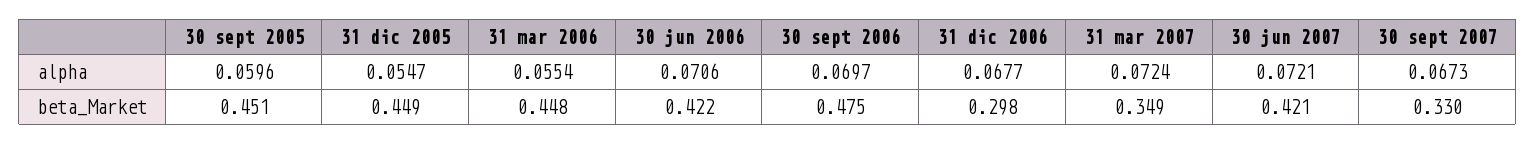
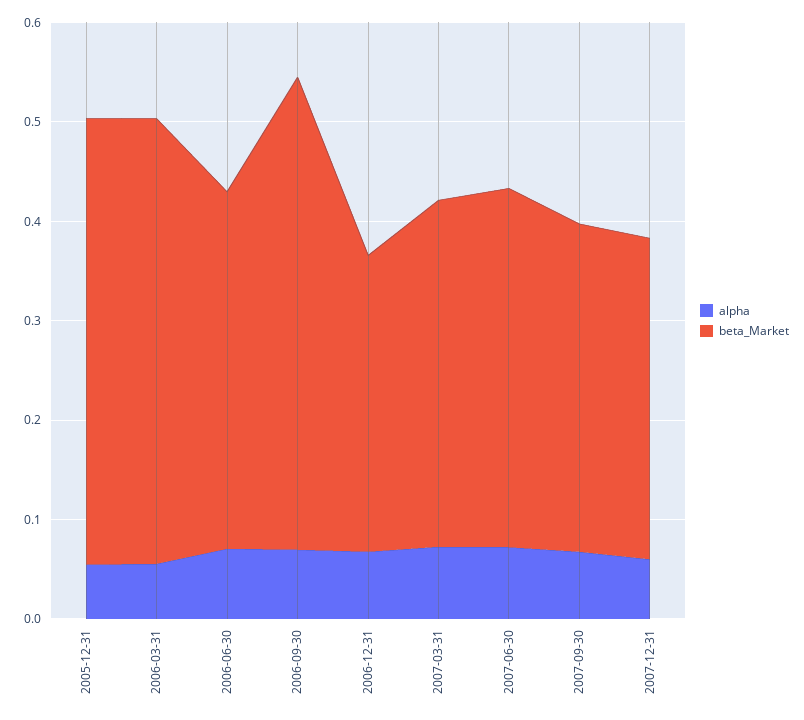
alpha, 30 sept 2005: 0.0596 -> none
beta_Market, 30 sept 2005: 0.451 -> none
beta_Market, 30 jun 2006: 0.422 -> 0.36
beta_Market, 30 jun 2007: 0.421 -> 0.36
alpha, 2007-12-31: none -> 0.06
beta_Market, 2007-12-31: none -> 0.32

